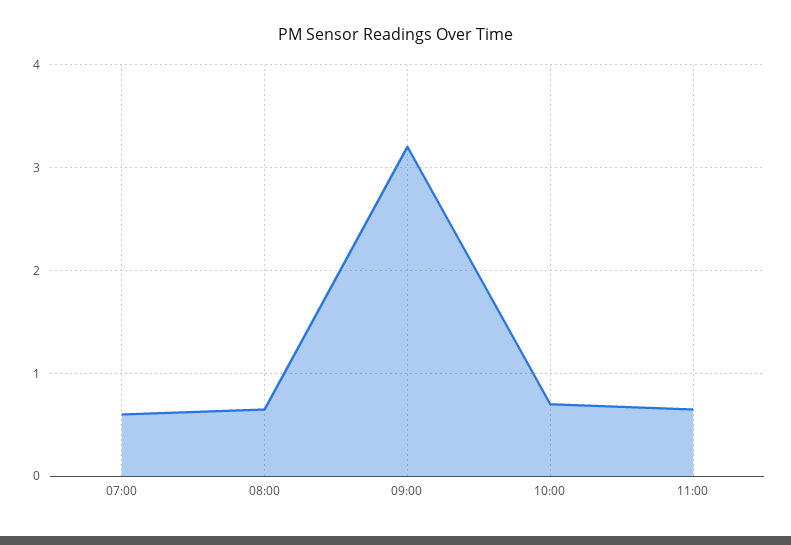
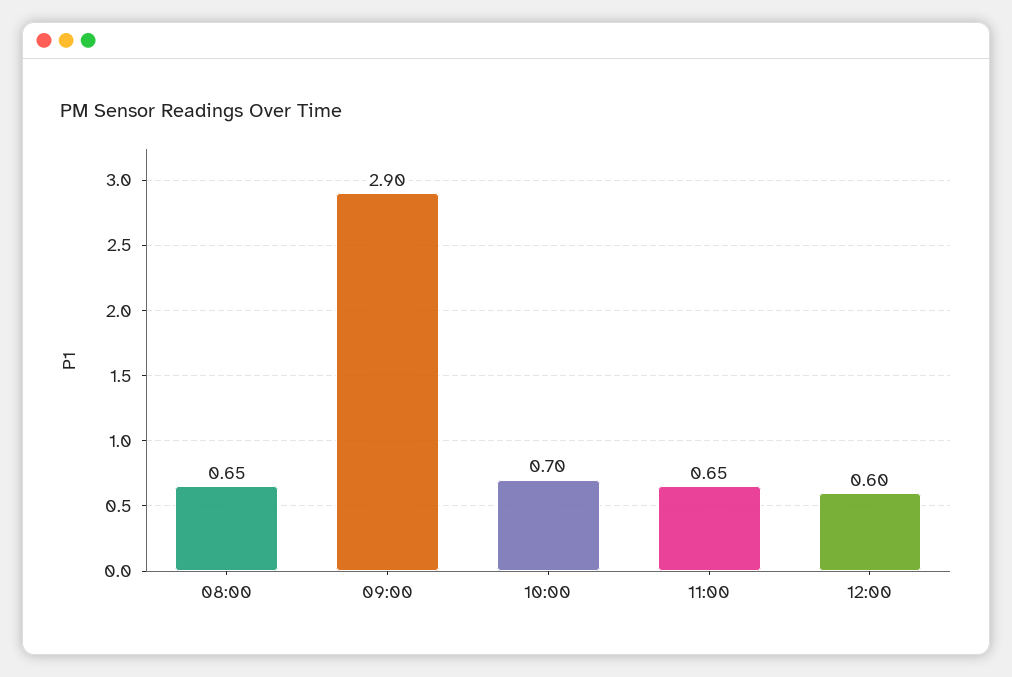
07:00: 0.6 -> none
09:00: 3.2 -> 2.9
12:00: none -> 0.6

